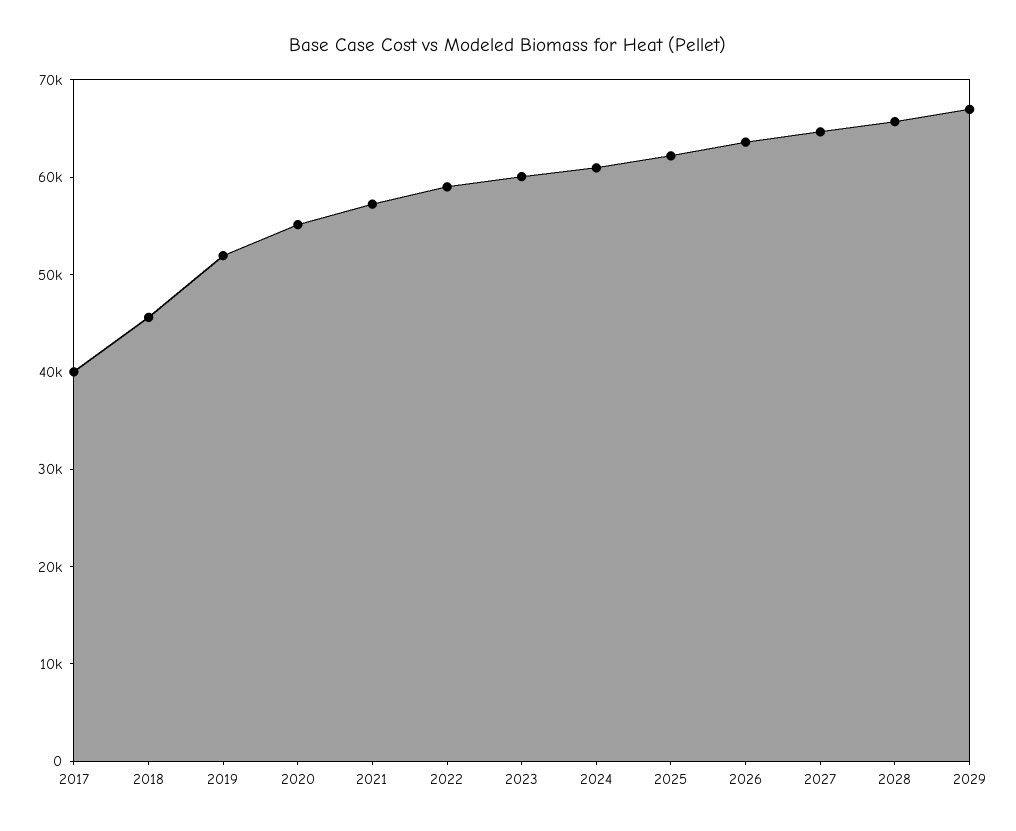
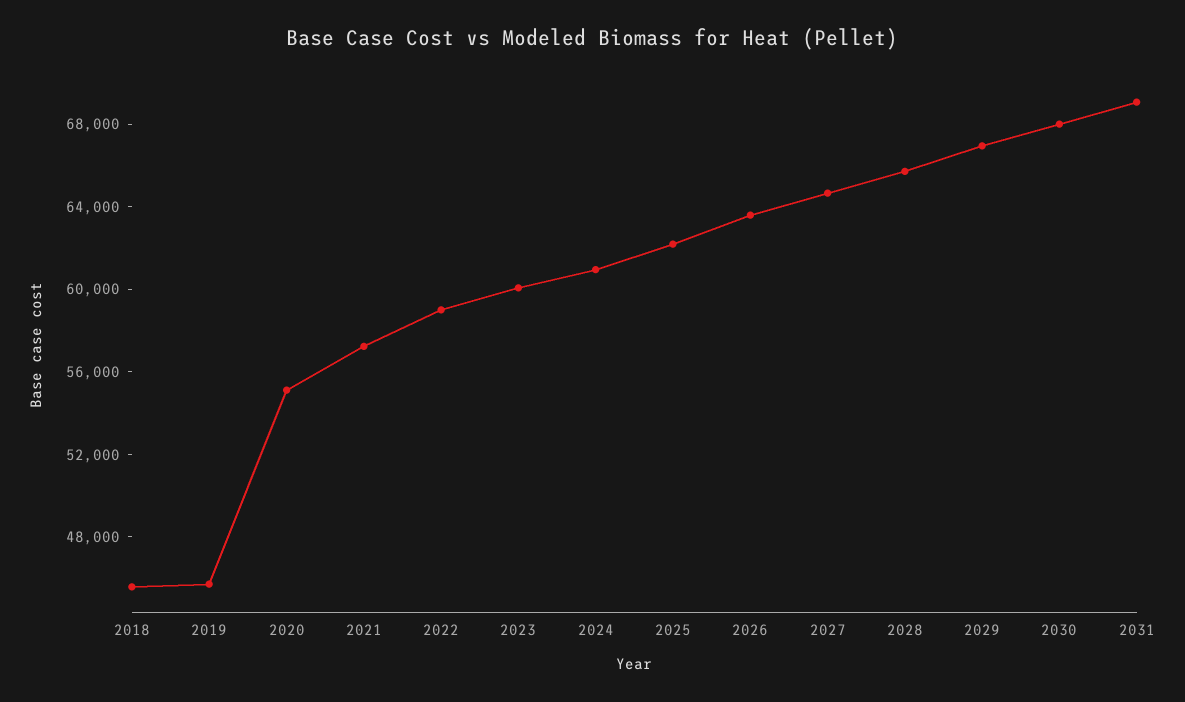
2017: 40000 -> none
2019: 52000 -> 46000
2030: none -> 68000
2031: none -> 69000

